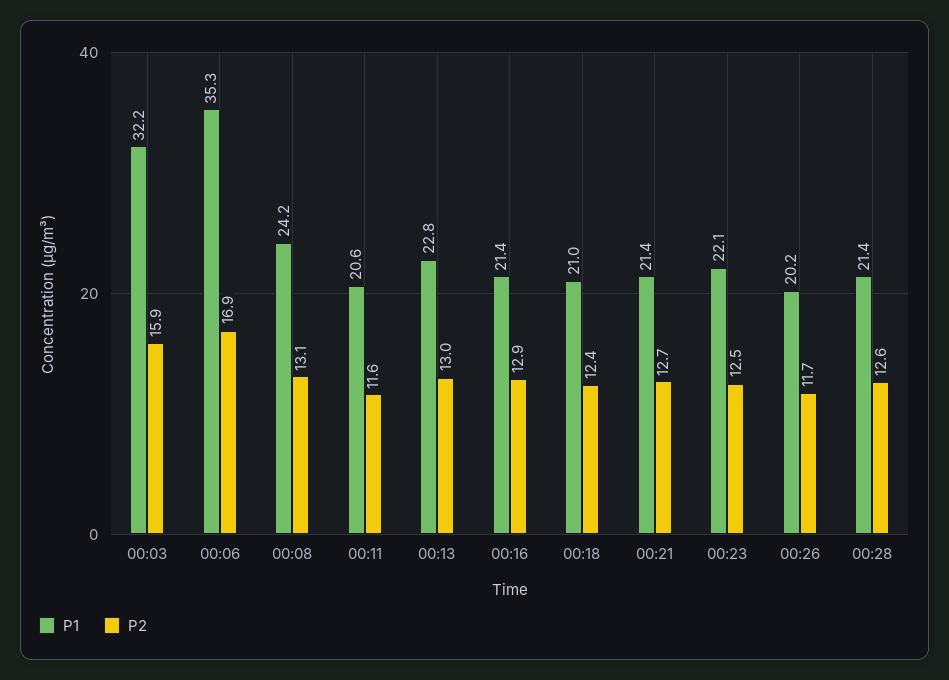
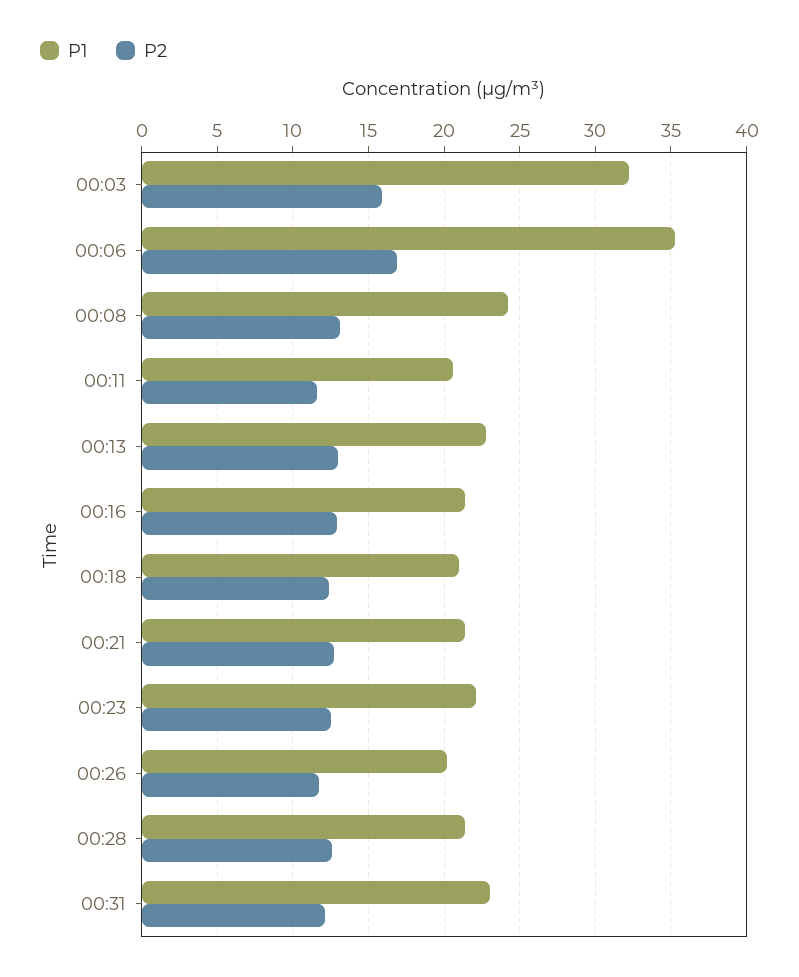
P1, 00:31: none -> 23
P2, 00:31: none -> 12

